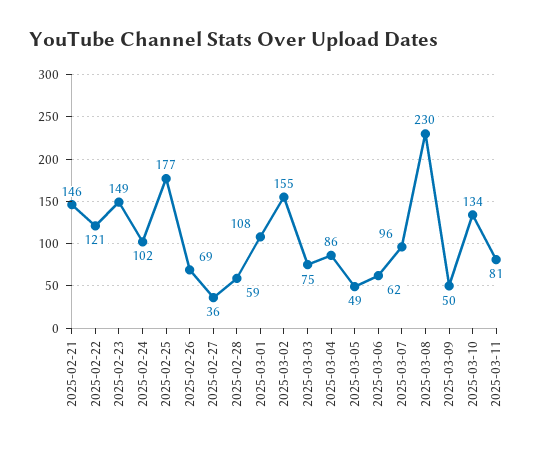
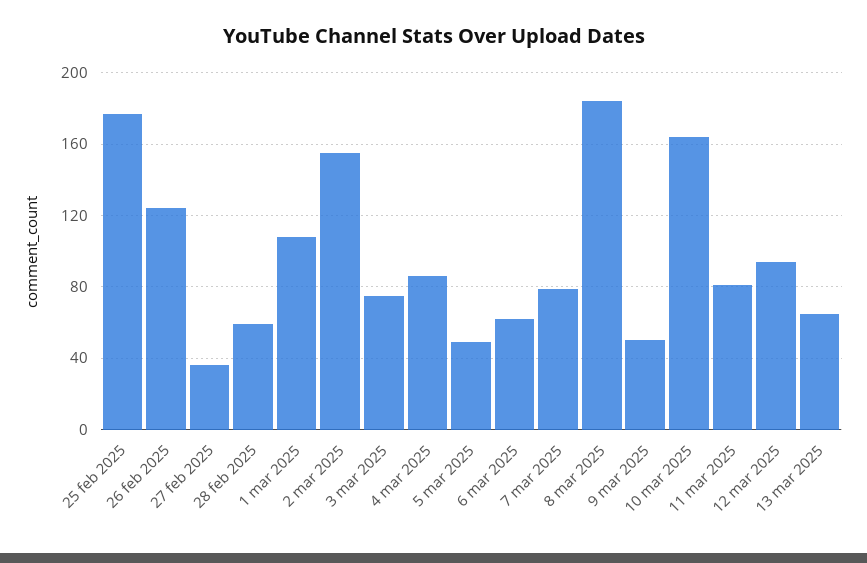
2025-02-21: 146 -> none
2025-02-22: 121 -> none
2025-02-23: 149 -> none
2025-02-24: 102 -> none
2025-02-26: 69 -> 125
2025-03-07: 96 -> 80
2025-03-08: 230 -> 185
2025-03-10: 134 -> 165
12 mar 2025: none -> 95
13 mar 2025: none -> 65

